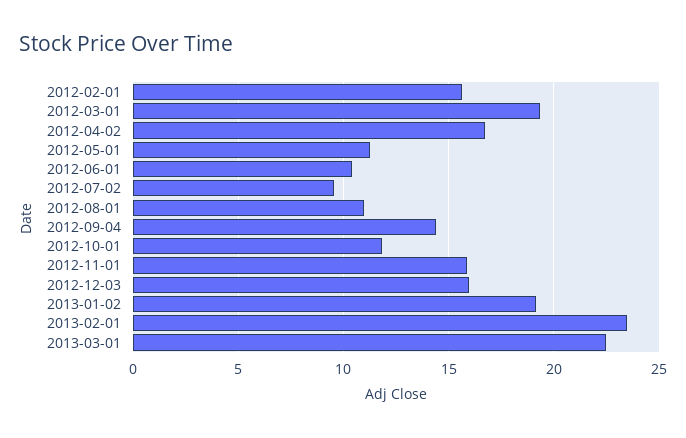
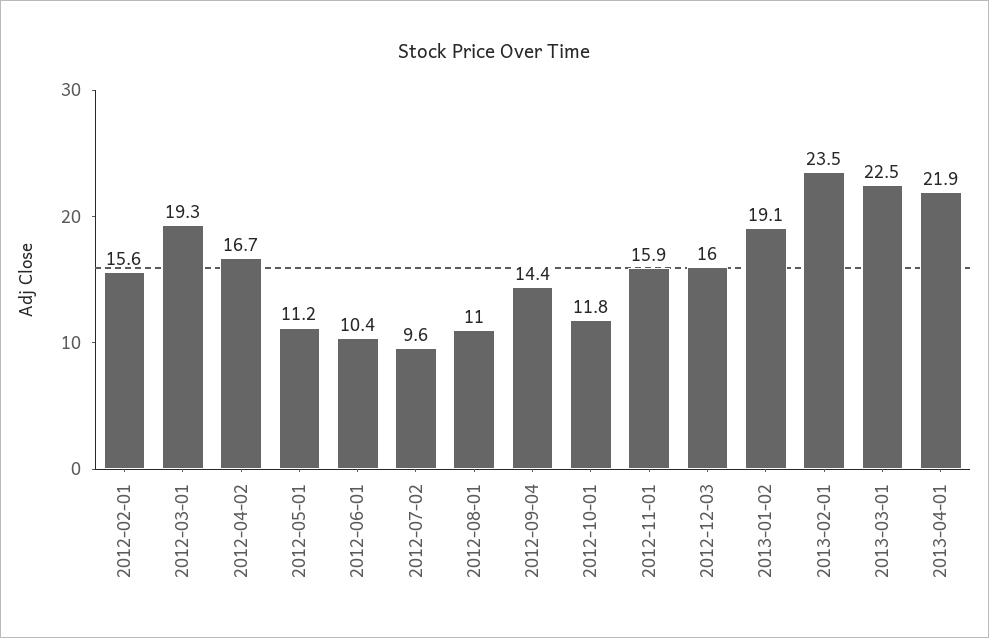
2013-04-01: none -> 21.9

